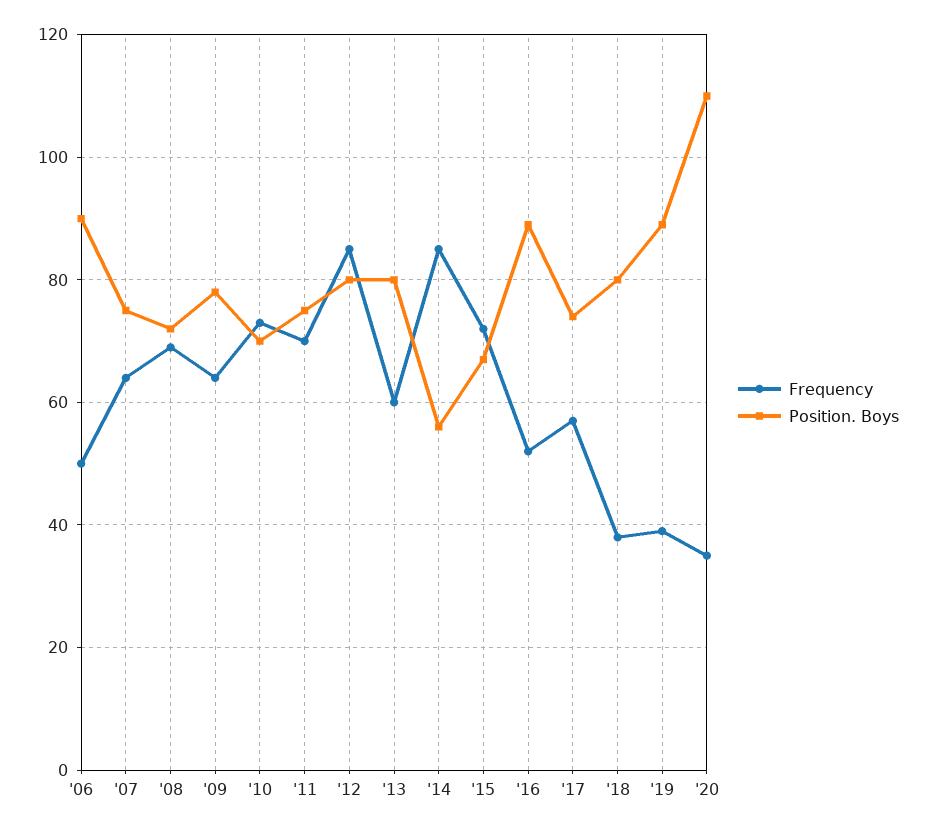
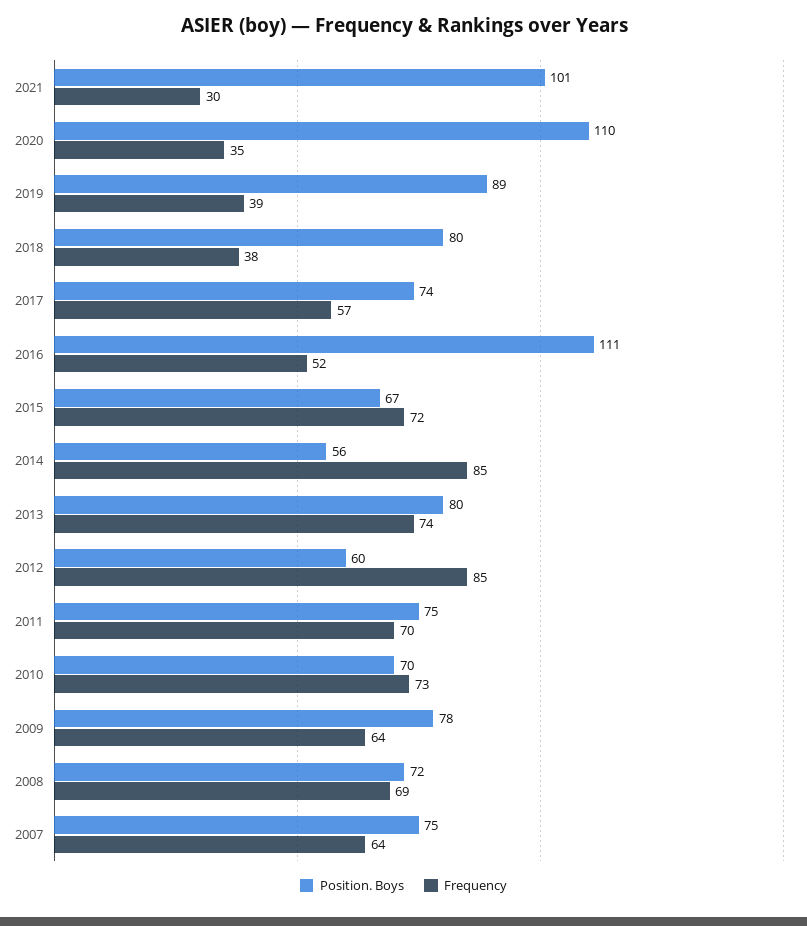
Frequency, '06: 50 -> none
Position. Boys, '06: 90 -> none
Position. Boys, '12: 80 -> 60
Frequency, '13: 60 -> 74
Position. Boys, '16: 90 -> 111
Position. Boys, 2021: none -> 101
Frequency, 2021: none -> 30

